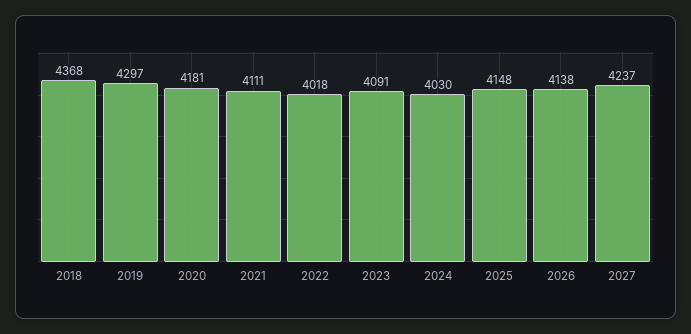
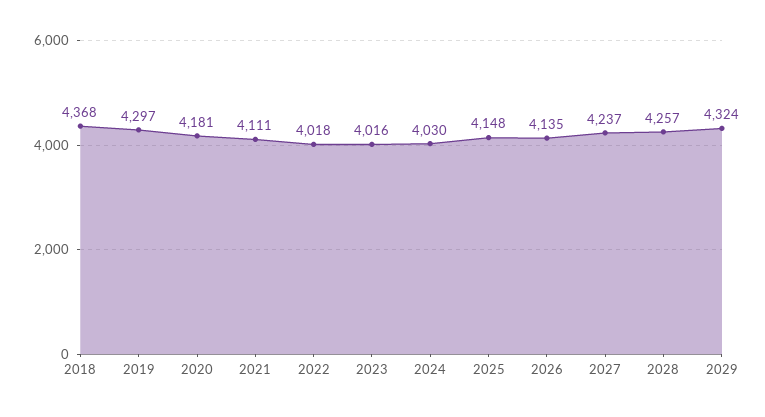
2023: 4091 -> 4016
2026: 4138 -> 4135
2028: none -> 4257
2029: none -> 4324

